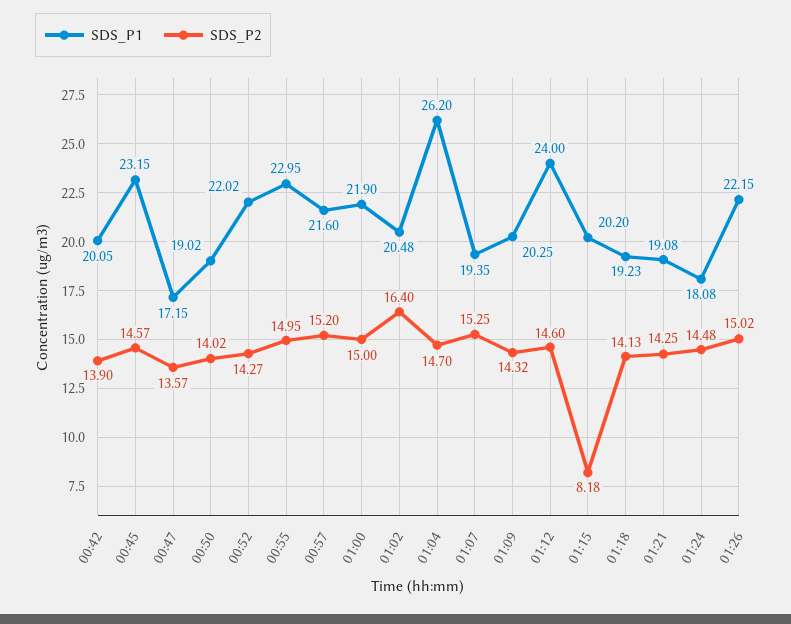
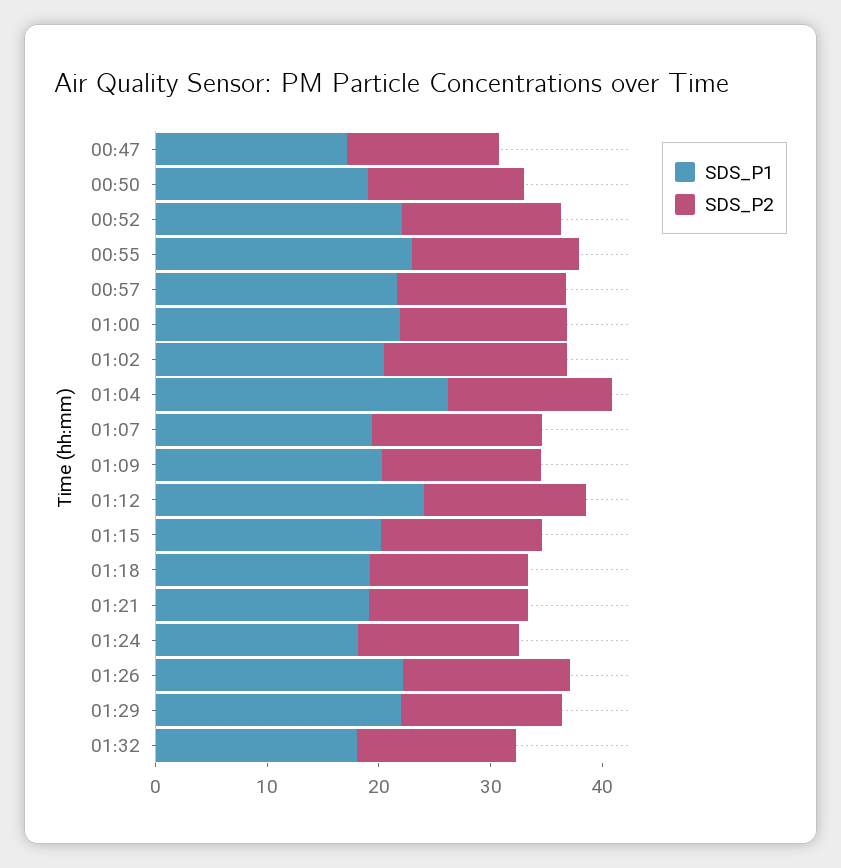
SDS_P1, 00:42: 20.05 -> none
SDS_P2, 00:42: 13.9 -> none
SDS_P1, 00:45: 23.15 -> none
SDS_P2, 00:45: 14.57 -> none
SDS_P2, 01:15: 8.18 -> 14
SDS_P1, 01:29: none -> 22
SDS_P2, 01:29: none -> 14
SDS_P1, 01:32: none -> 18
SDS_P2, 01:32: none -> 14

